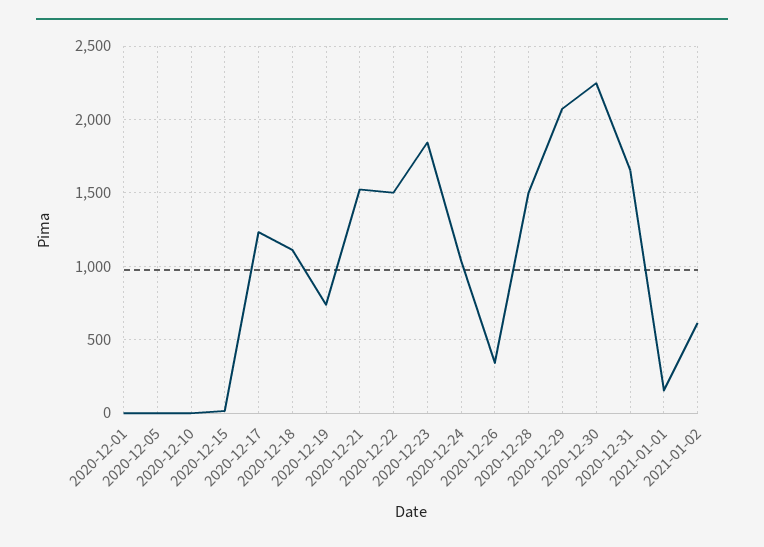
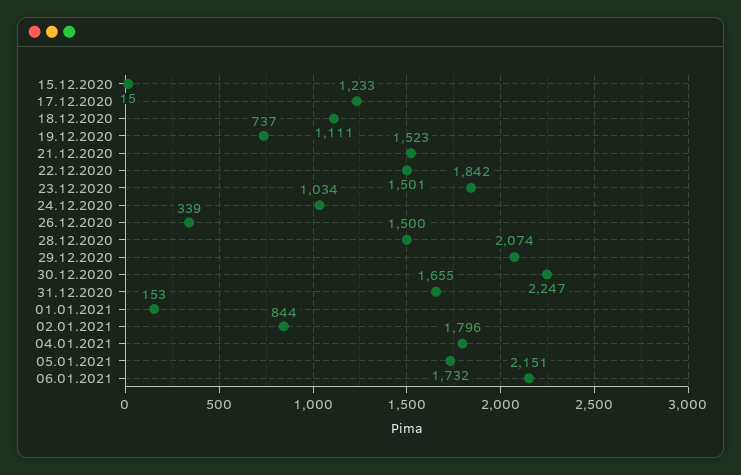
2020-12-01: 0 -> none
2020-12-05: 0 -> none
2020-12-10: 0 -> none
2021-01-02: 600 -> 844
04.01.2021: none -> 1796
05.01.2021: none -> 1732
06.01.2021: none -> 2151

